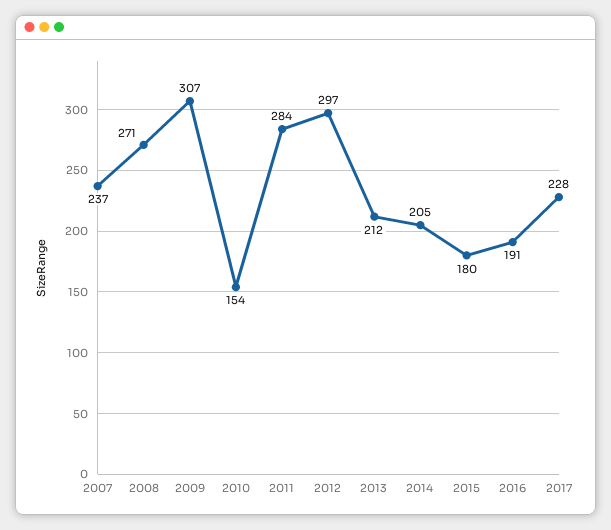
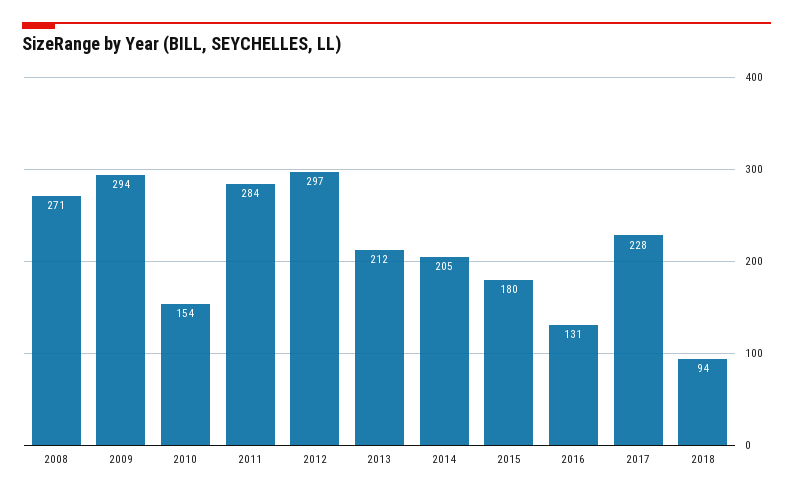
2007: 237 -> none
2009: 307 -> 294
2016: 191 -> 131
2018: none -> 94

